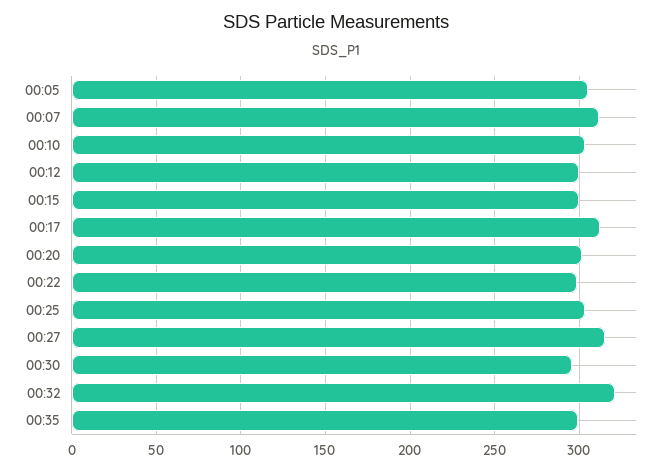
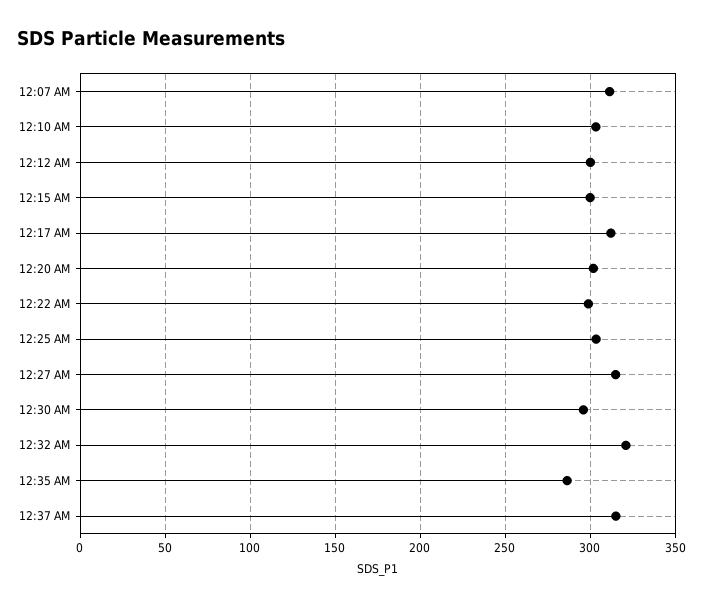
00:05: 305 -> none
00:35: 300 -> 285
12:37 AM: none -> 315

